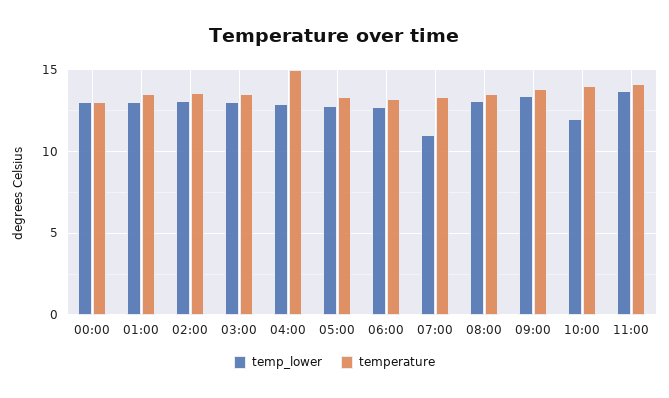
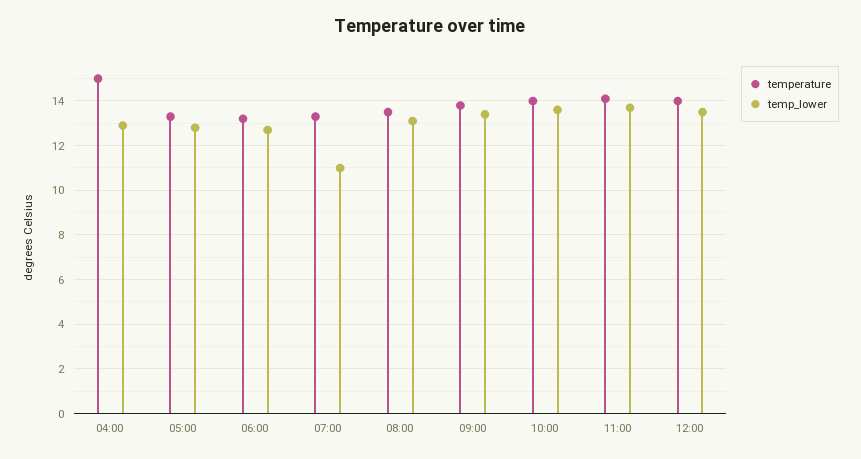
temp_lower, 00:00: 13 -> none
temperature, 00:00: 13 -> none
temp_lower, 01:00: 13 -> none
temperature, 01:00: 13.5 -> none
temp_lower, 02:00: 13 -> none
temperature, 02:00: 13.5 -> none
temp_lower, 03:00: 13 -> none
temperature, 03:00: 13.5 -> none
temp_lower, 10:00: 12 -> 13.5
temperature, 12:00: none -> 14
temp_lower, 12:00: none -> 13.5

